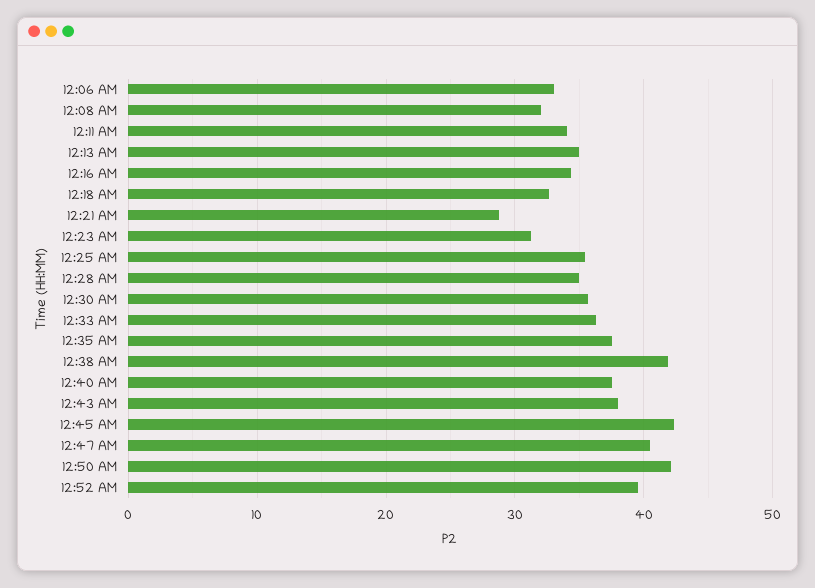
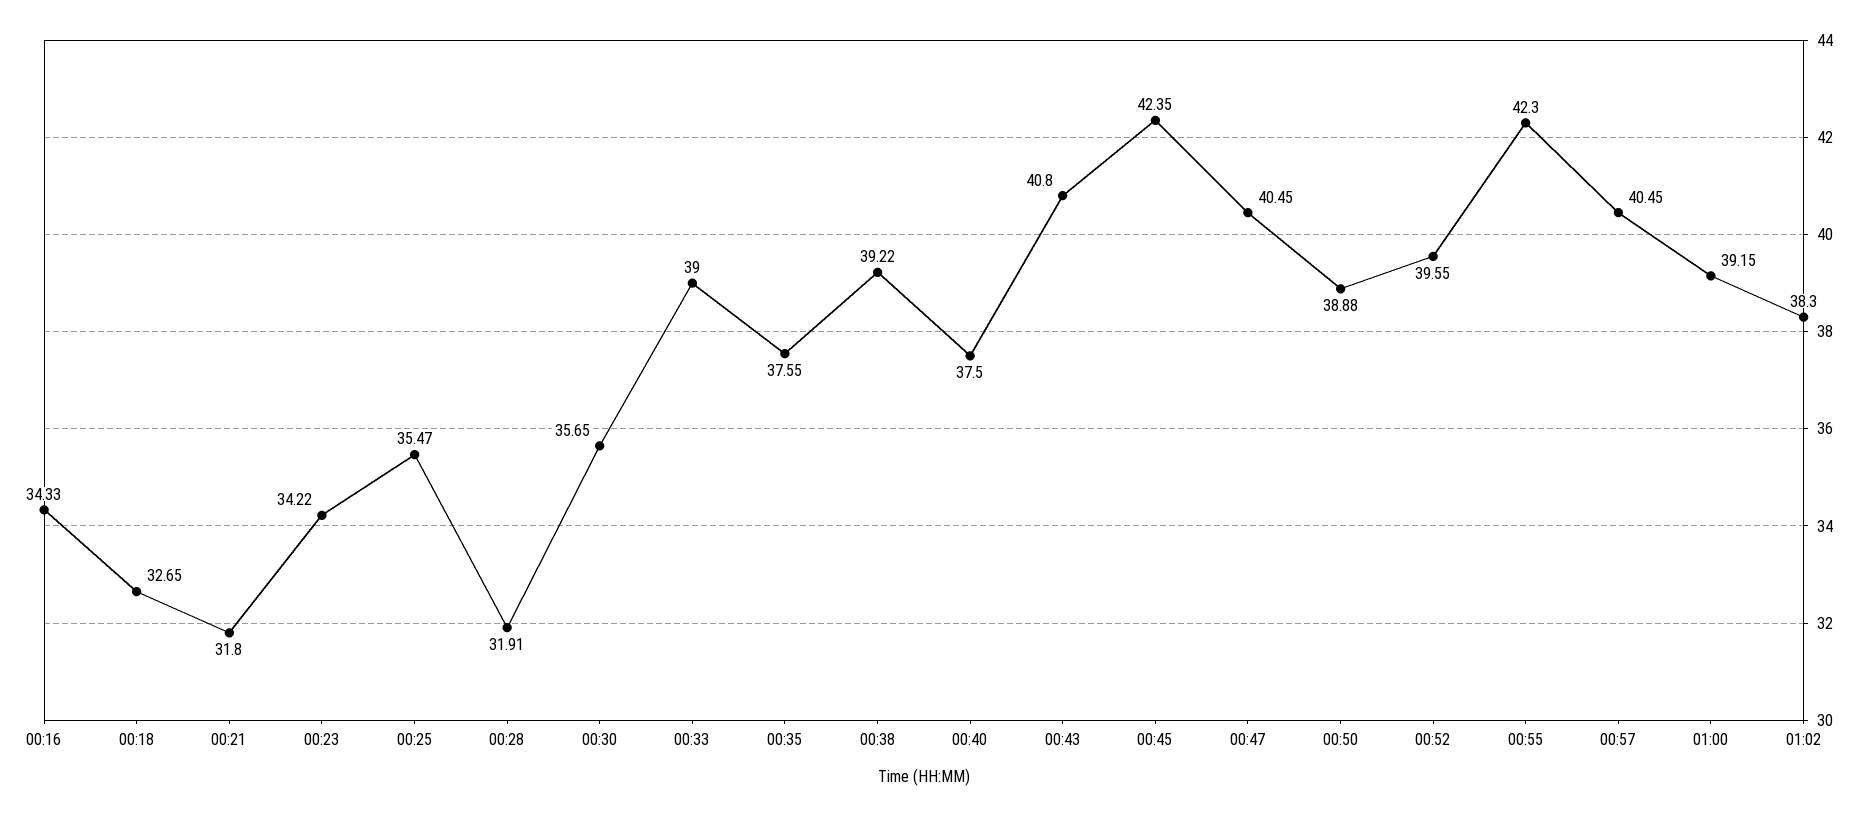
12:06 AM: 33 -> none
12:08 AM: 32 -> none
12:11 AM: 34 -> none
12:13 AM: 35 -> none
12:21 AM: 29 -> 31.8
12:23 AM: 31 -> 34.22
12:28 AM: 35 -> 31.91
12:33 AM: 36 -> 39
12:38 AM: 42 -> 39.22
12:43 AM: 38 -> 40.8
12:50 AM: 42 -> 38.88
00:55: none -> 42.3
00:57: none -> 40.45
01:00: none -> 39.15
01:02: none -> 38.3

